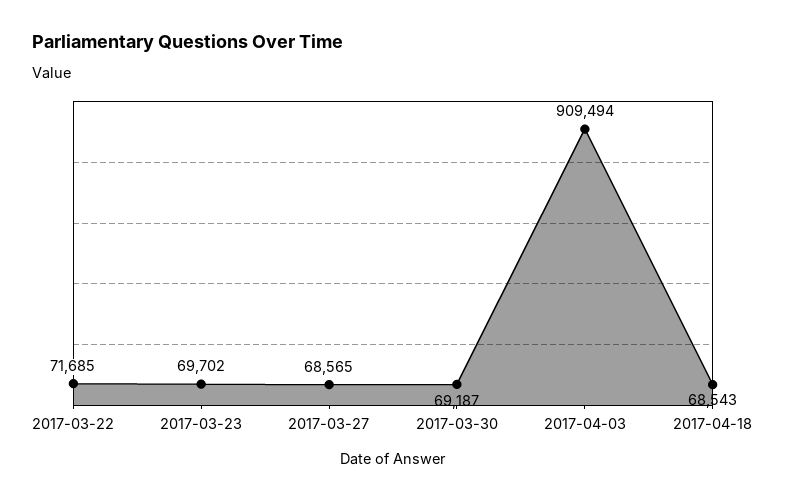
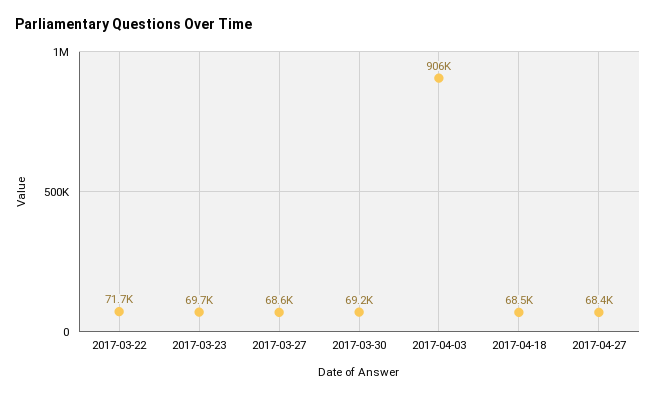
2017-04-03: 909494 -> 906000
2017-04-27: none -> 68400

